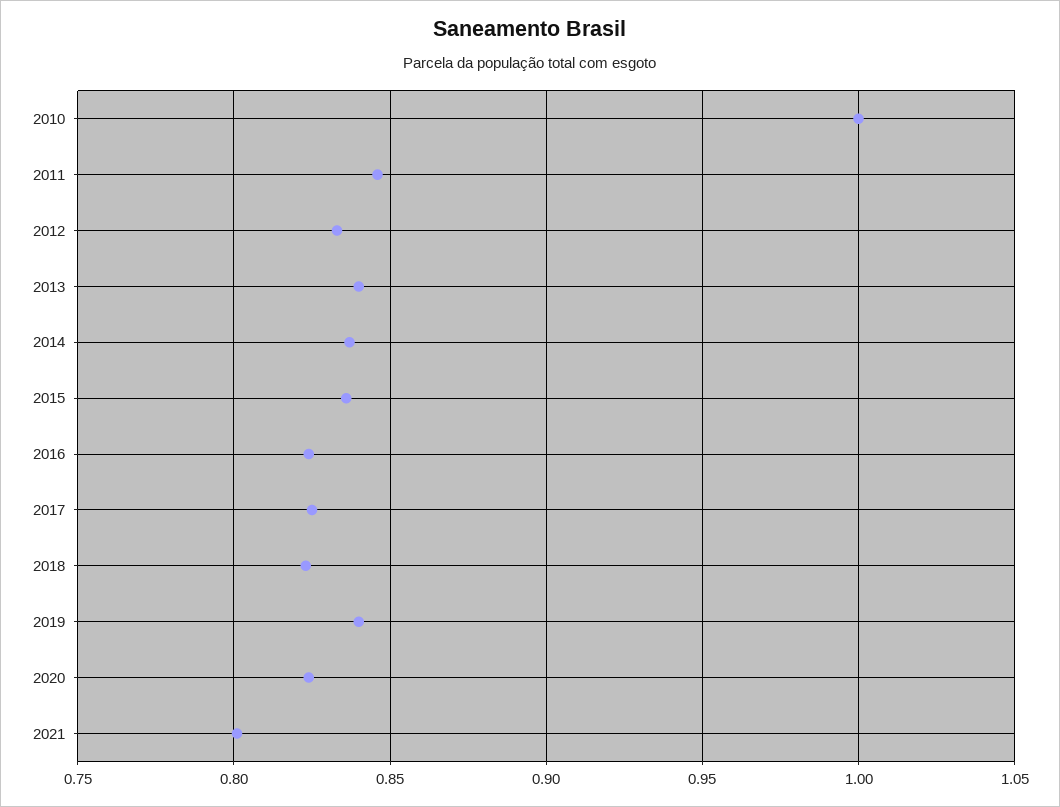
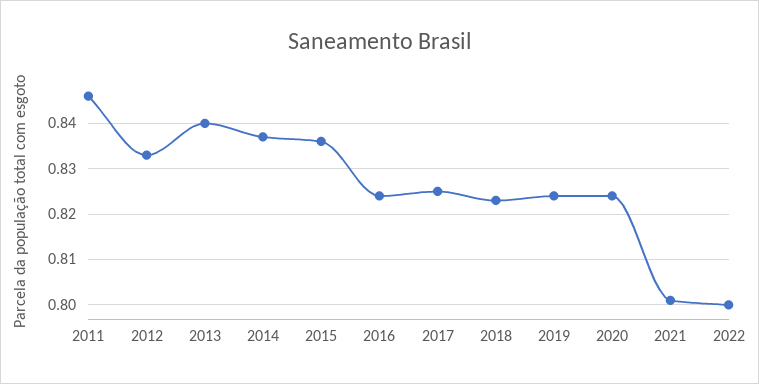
2010: 1 -> none
2019: 0.84 -> 0.825
2022: none -> 0.8

